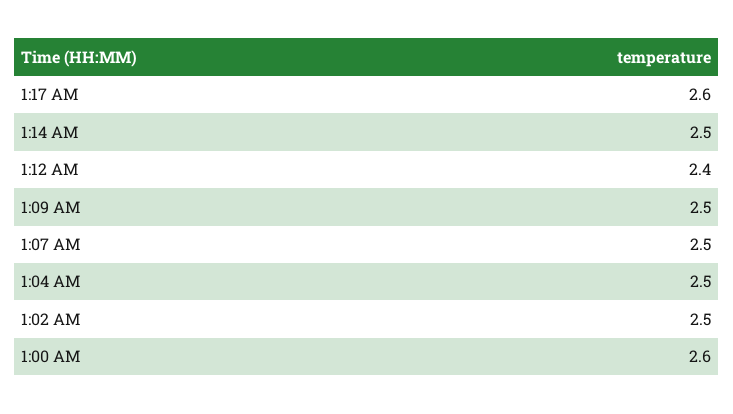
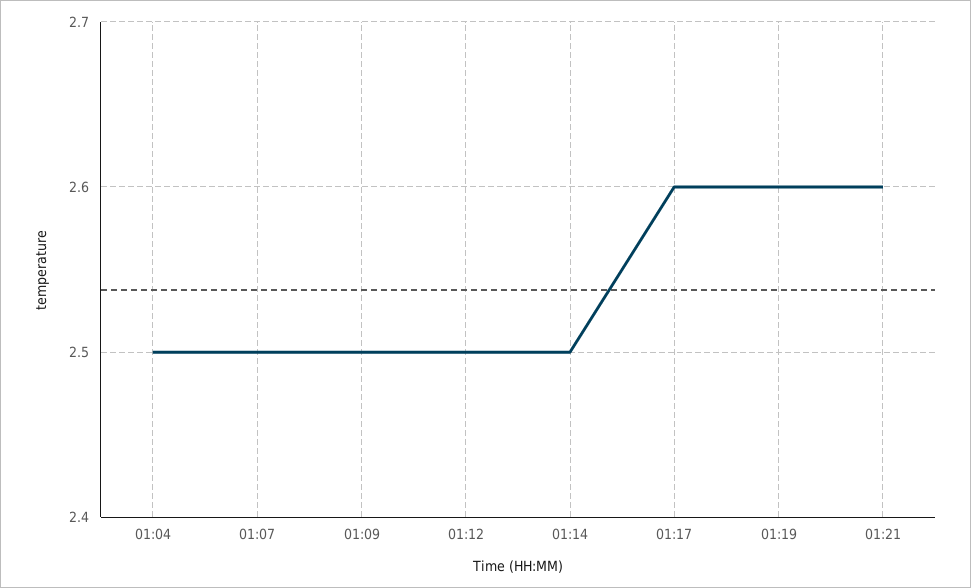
1:12 AM: 2.4 -> 2.5
1:02 AM: 2.5 -> none
1:00 AM: 2.6 -> none
01:19: none -> 2.6
01:21: none -> 2.6

